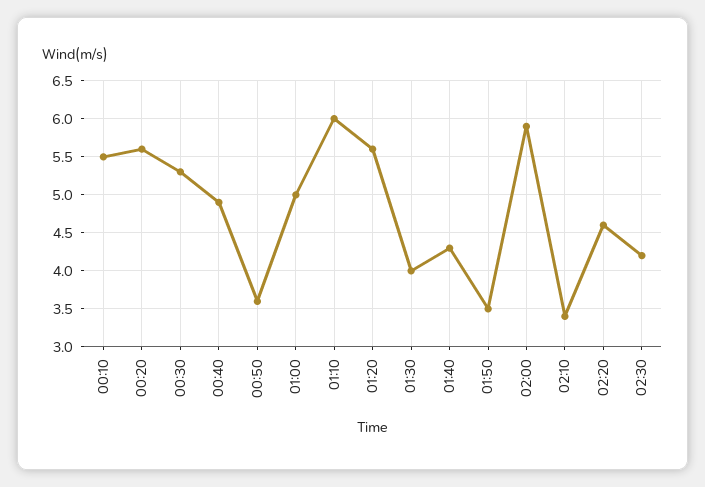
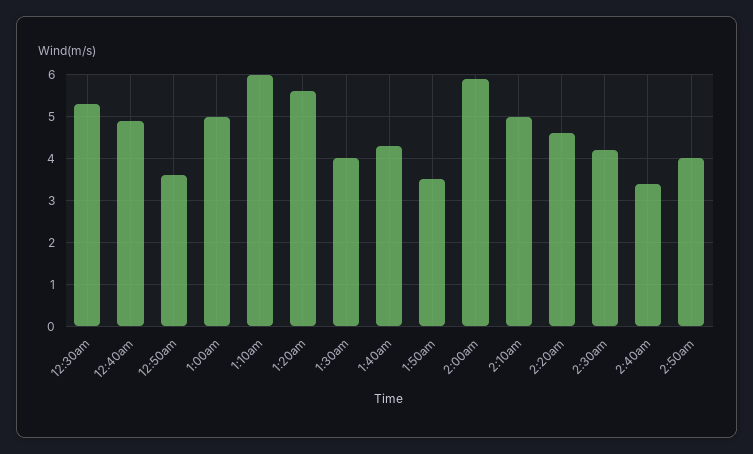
00:10: 5.5 -> none
00:20: 5.6 -> none
02:10: 3.4 -> 5
2:40am: none -> 3.5
2:50am: none -> 4

